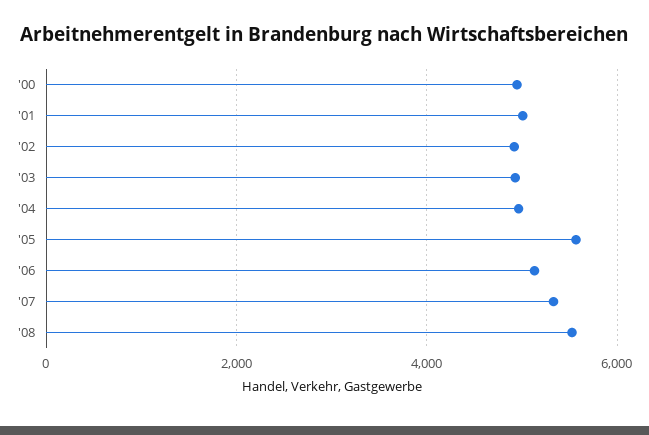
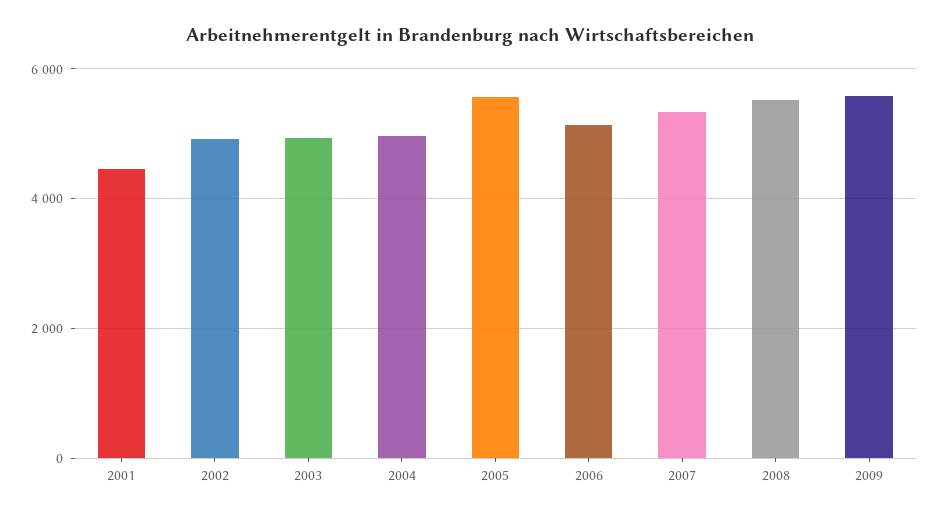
'00: 5000 -> none
'01: 5000 -> 4400
2009: none -> 5600

